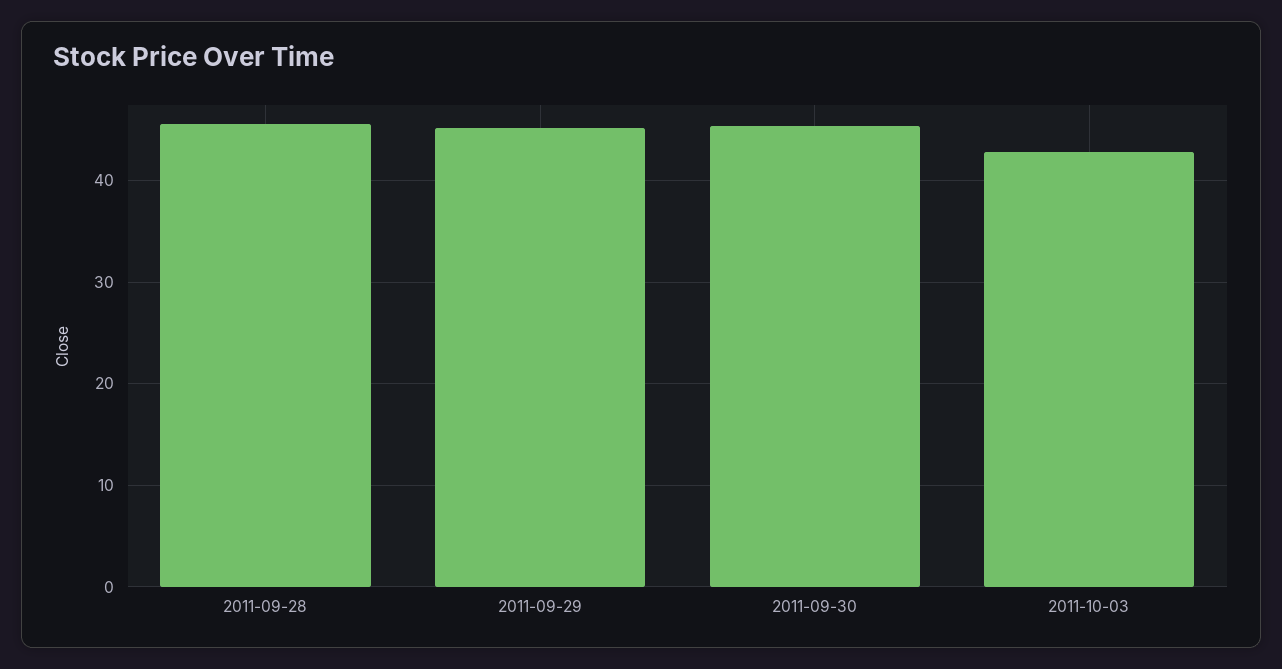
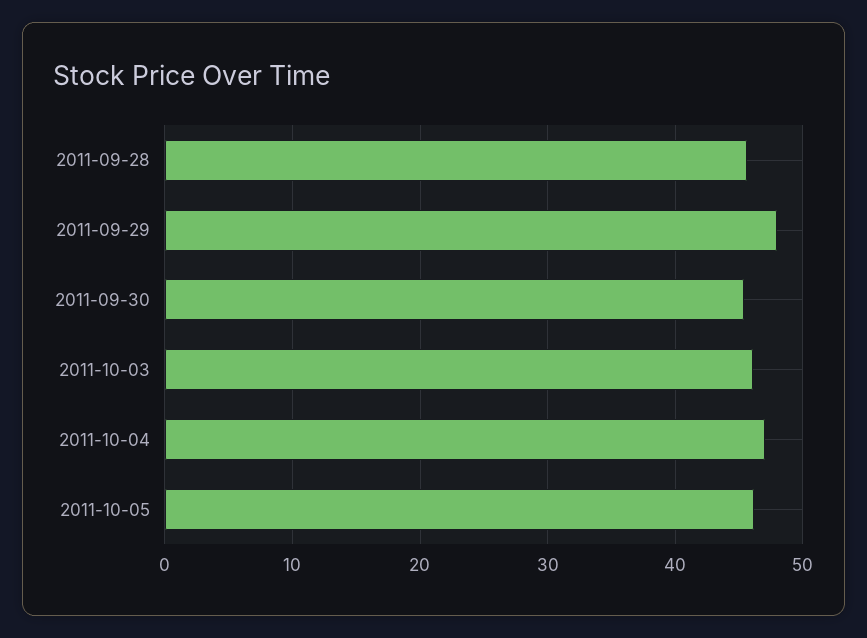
2011-09-29: 45 -> 48
2011-10-03: 43 -> 46
2011-10-04: none -> 47
2011-10-05: none -> 46

